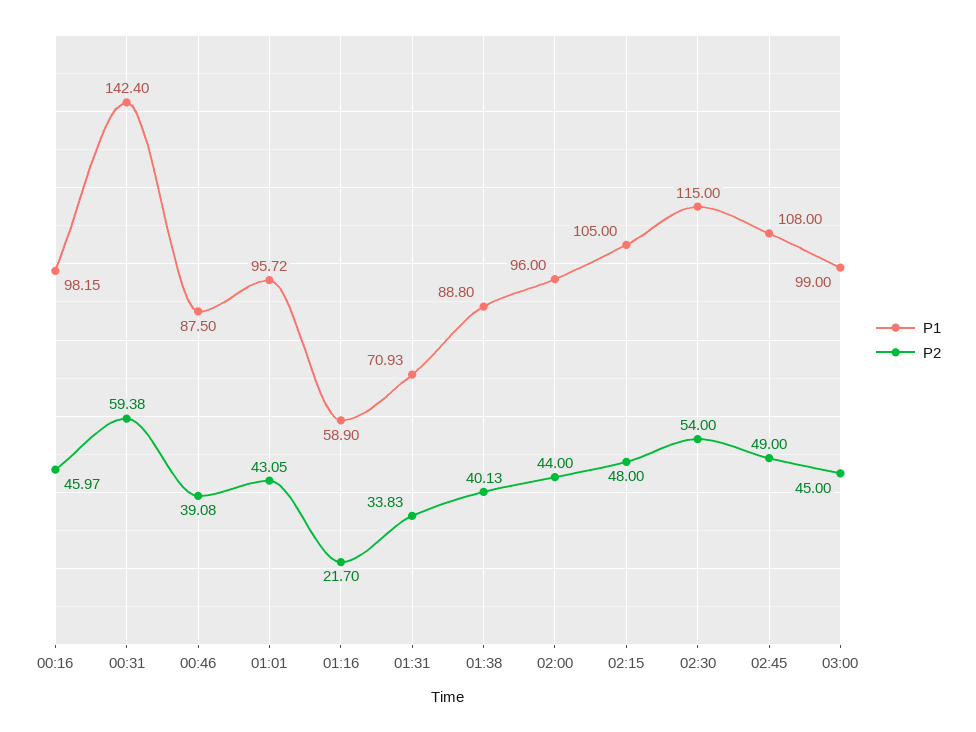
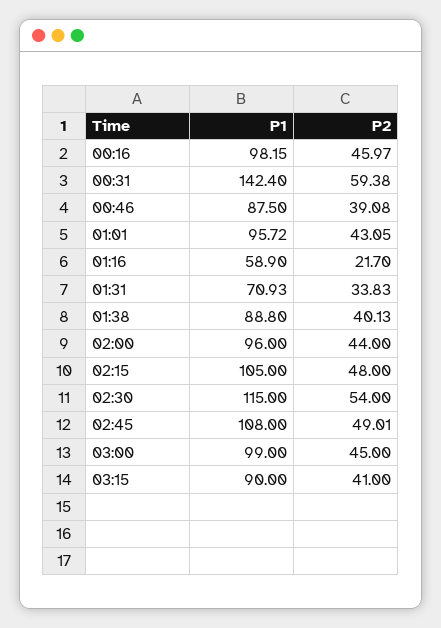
P2, 02:45: 49 -> 49.01
P1, 03:15: none -> 90
P2, 03:15: none -> 41

